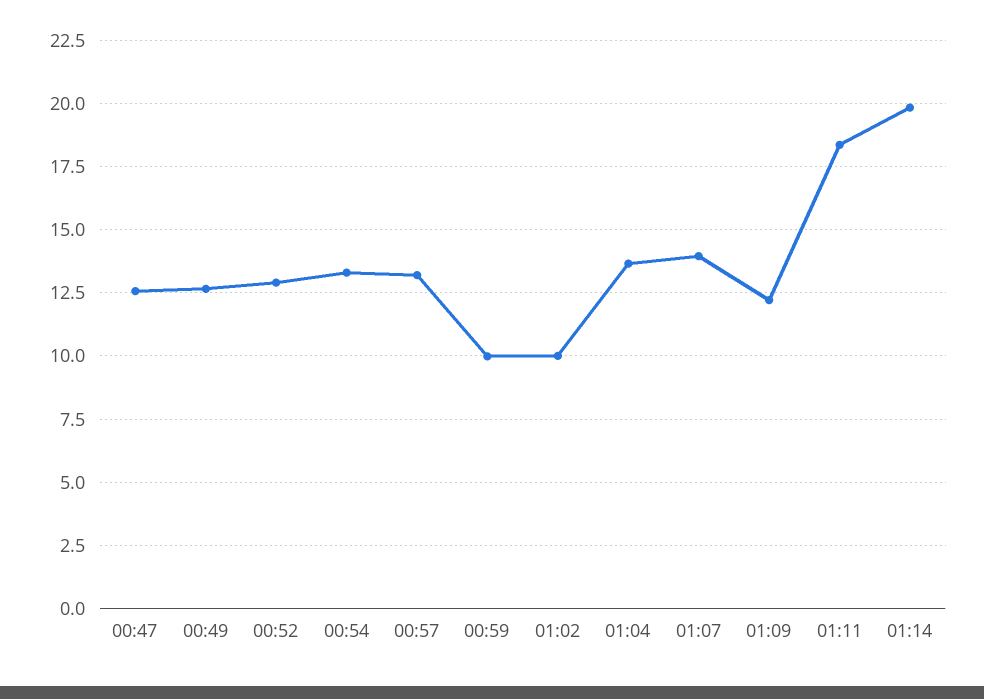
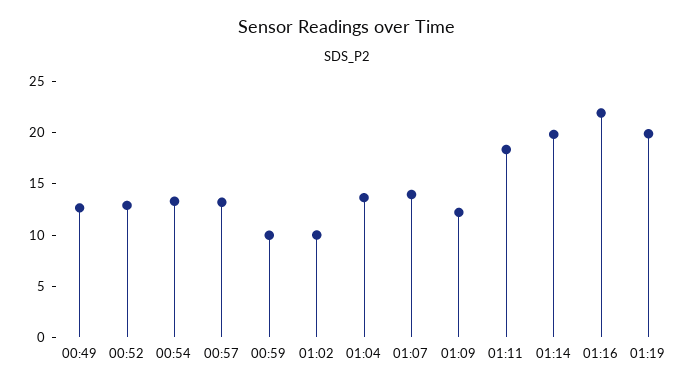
00:47: 12.5 -> none
01:16: none -> 22
01:19: none -> 20

